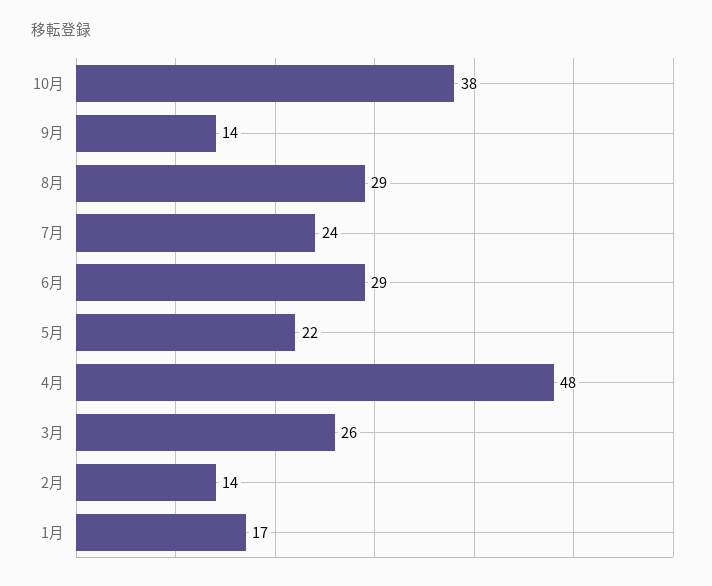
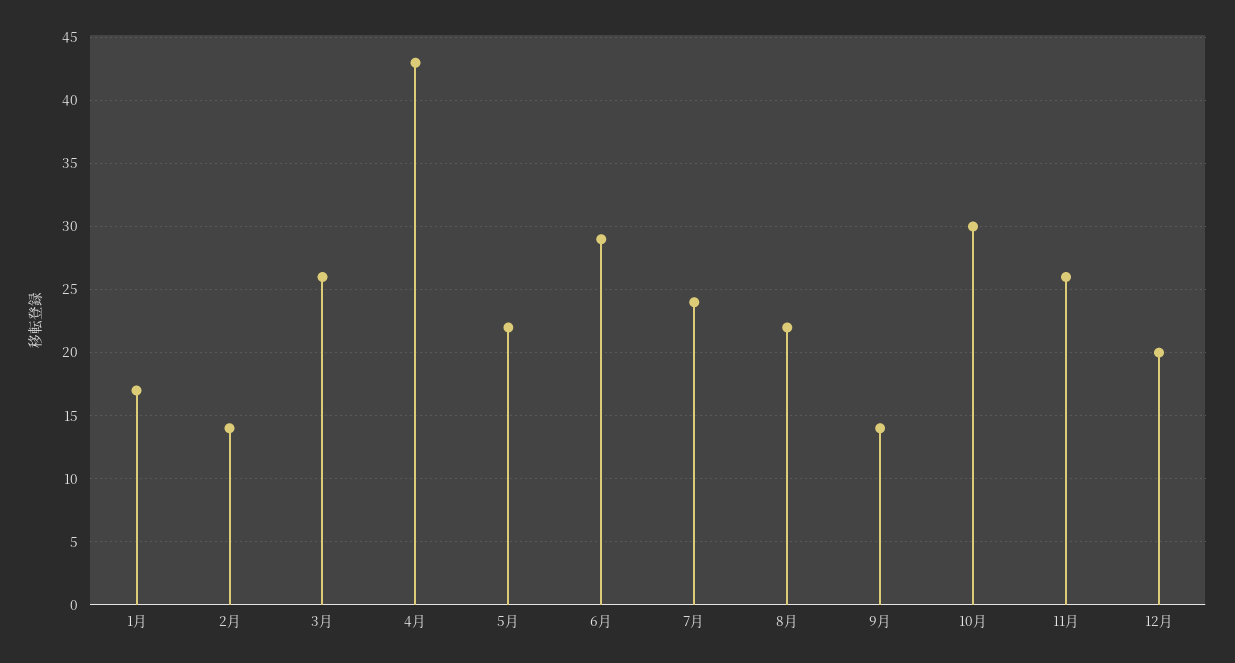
10月: 38 -> 30
8月: 29 -> 22
4月: 48 -> 43
11月: none -> 26
12月: none -> 20

